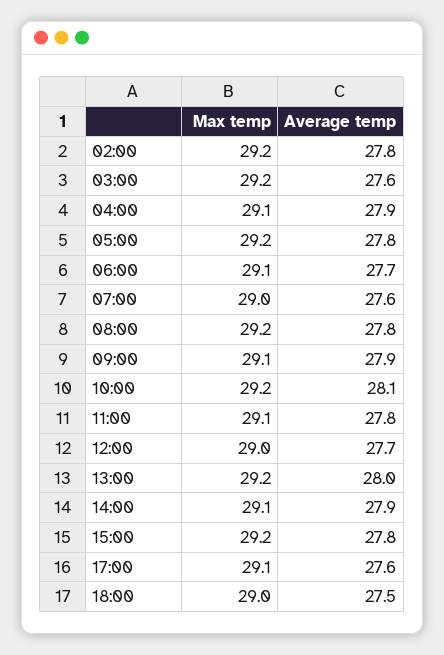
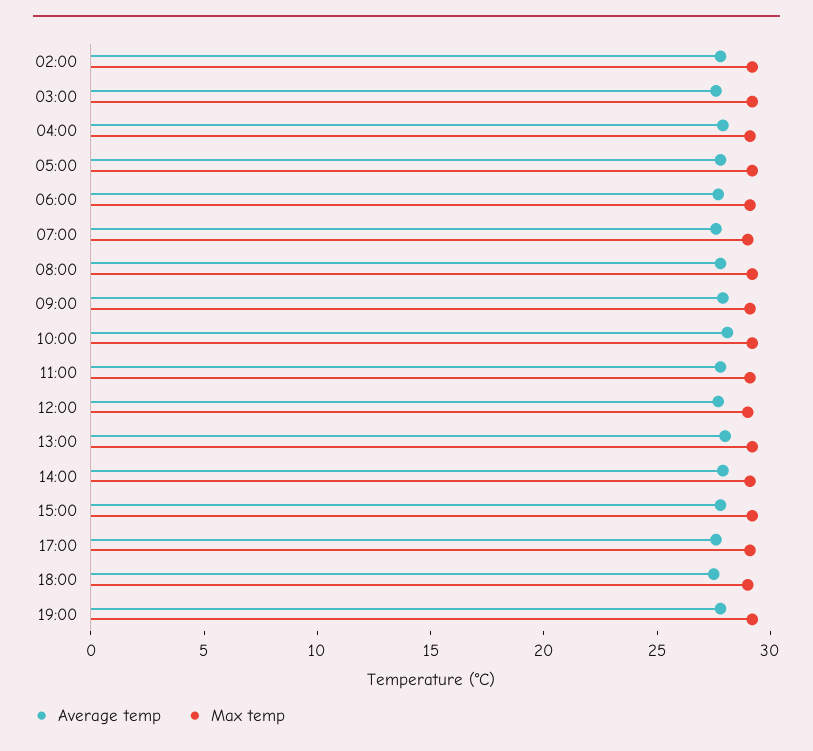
Average temp, 19:00: none -> 28
Max temp, 19:00: none -> 29

